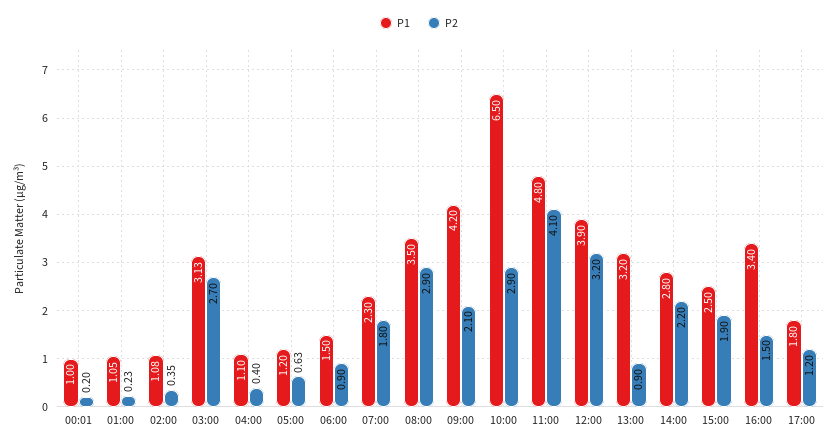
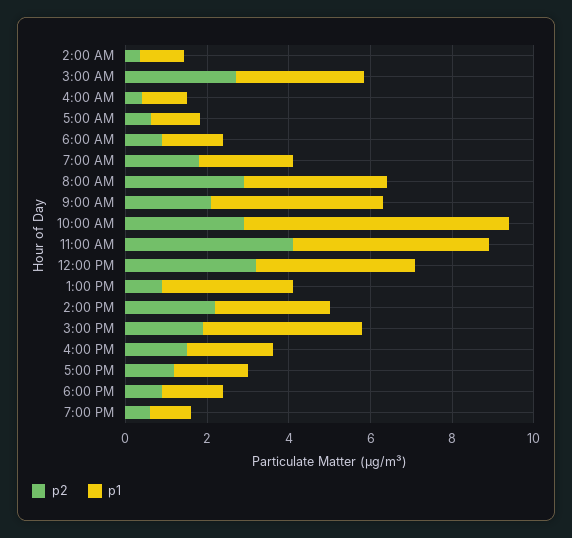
P1, 00:01: 1 -> none
P2, 00:01: 0.2 -> none
P1, 01:00: 1.05 -> none
P2, 01:00: 0.23 -> none
P1, 15:00: 2.5 -> 4
P1, 16:00: 3.4 -> 2
P2, 6:00 PM: none -> 1
P1, 6:00 PM: none -> 1.5
P2, 7:00 PM: none -> 0.5
P1, 7:00 PM: none -> 1

